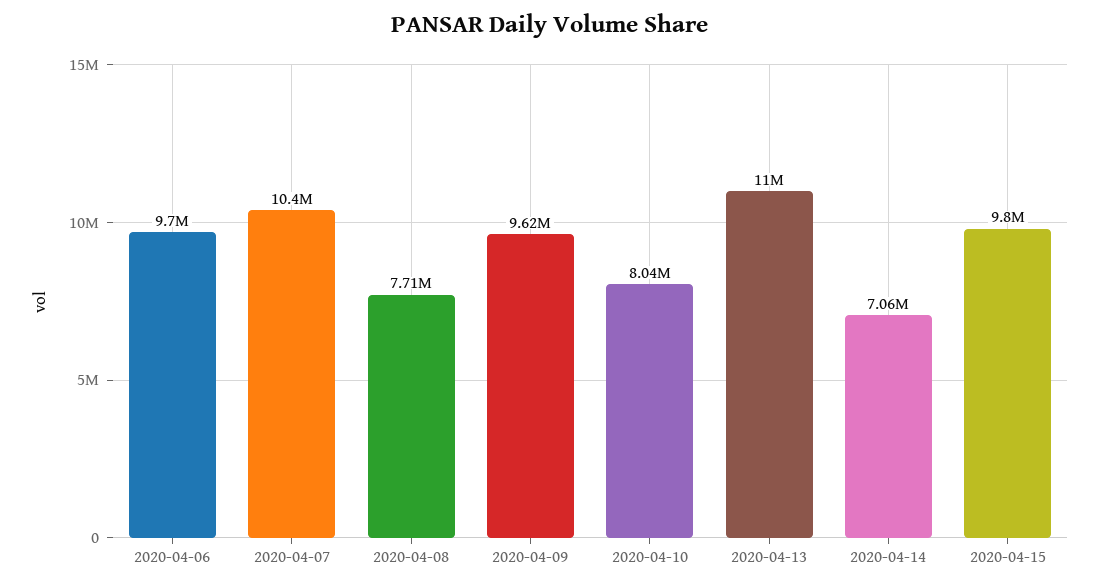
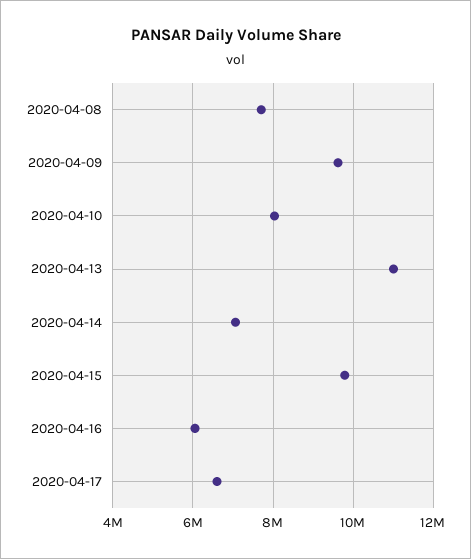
2020-04-06: 9700000 -> none
2020-04-07: 10400000 -> none
2020-04-16: none -> 6000000
2020-04-17: none -> 6600000

